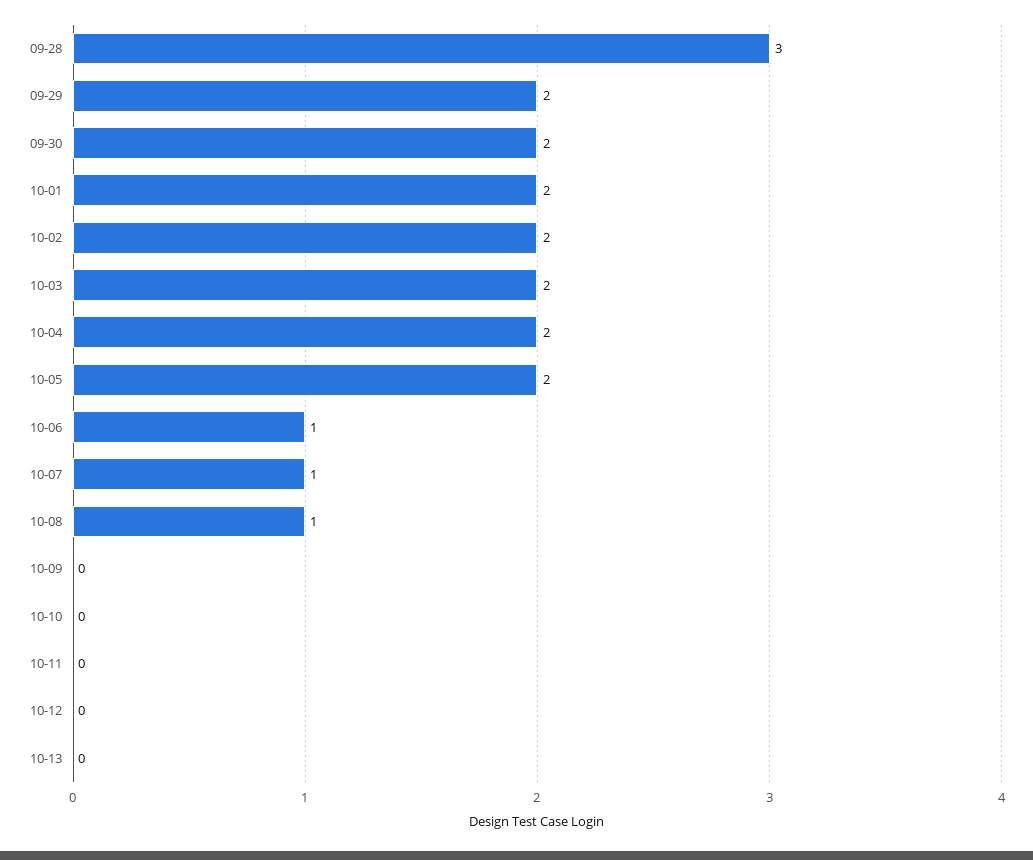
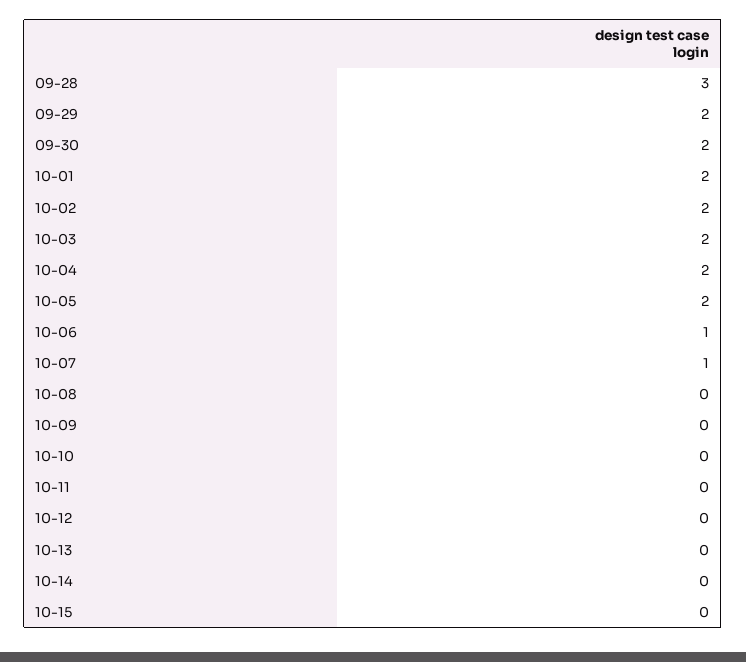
10-08: 1 -> 0
10-14: none -> 0
10-15: none -> 0

